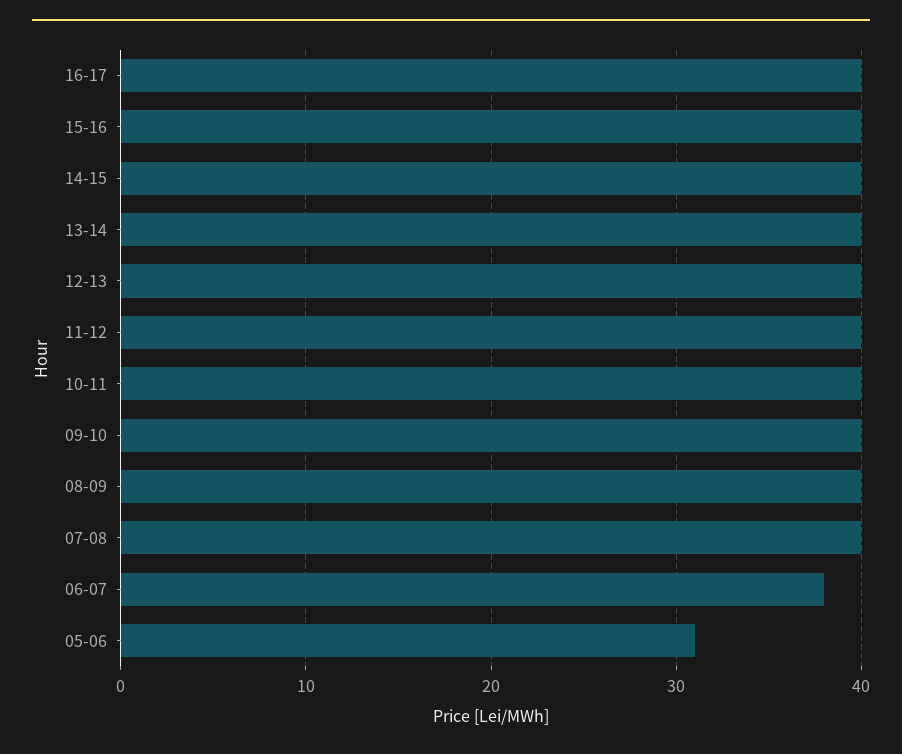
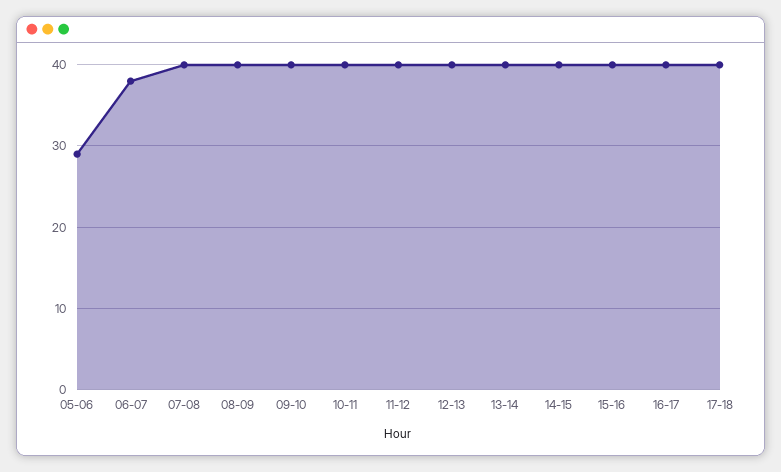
05-06: 31 -> 29
17-18: none -> 40

